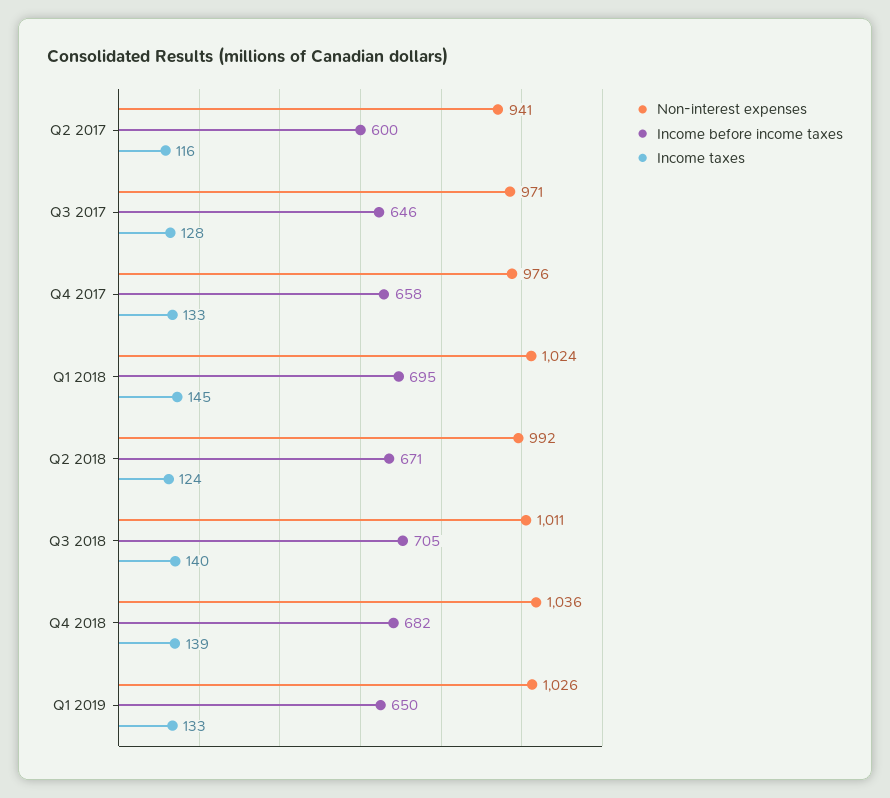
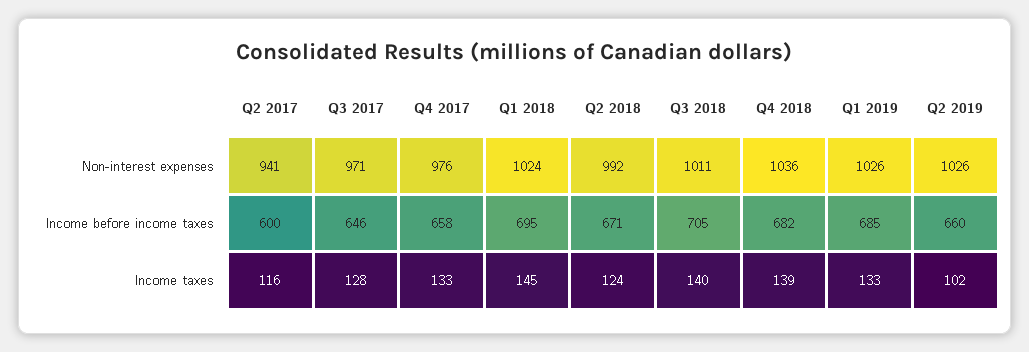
Income before income taxes, Q1 2019: 650 -> 685
Non-interest expenses, Q2 2019: none -> 1026
Income before income taxes, Q2 2019: none -> 660
Income taxes, Q2 2019: none -> 102

